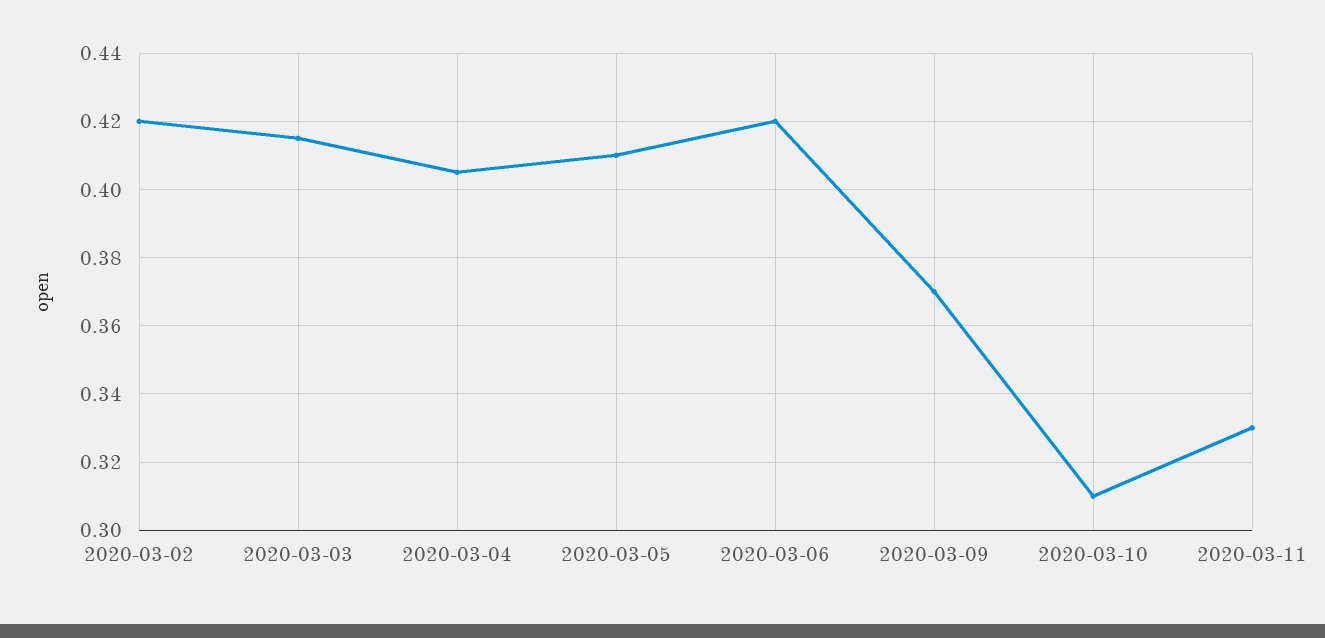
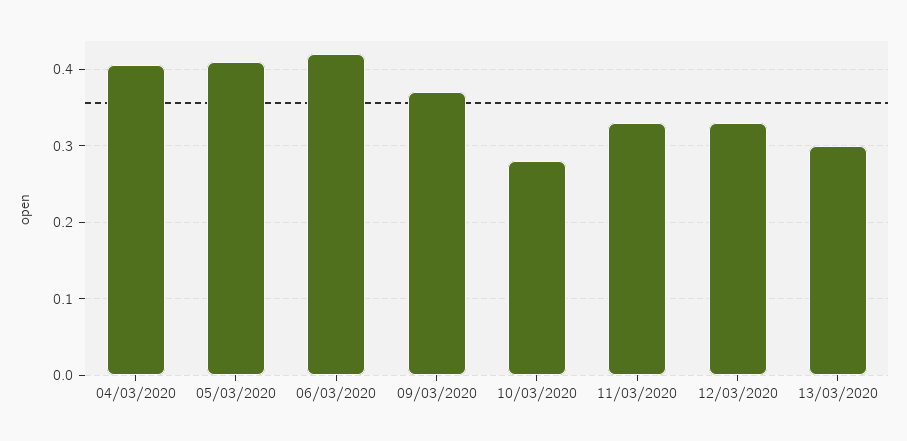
2020-03-02: 0.42 -> none
2020-03-03: 0.415 -> none
2020-03-10: 0.31 -> 0.28
12/03/2020: none -> 0.33
13/03/2020: none -> 0.3

